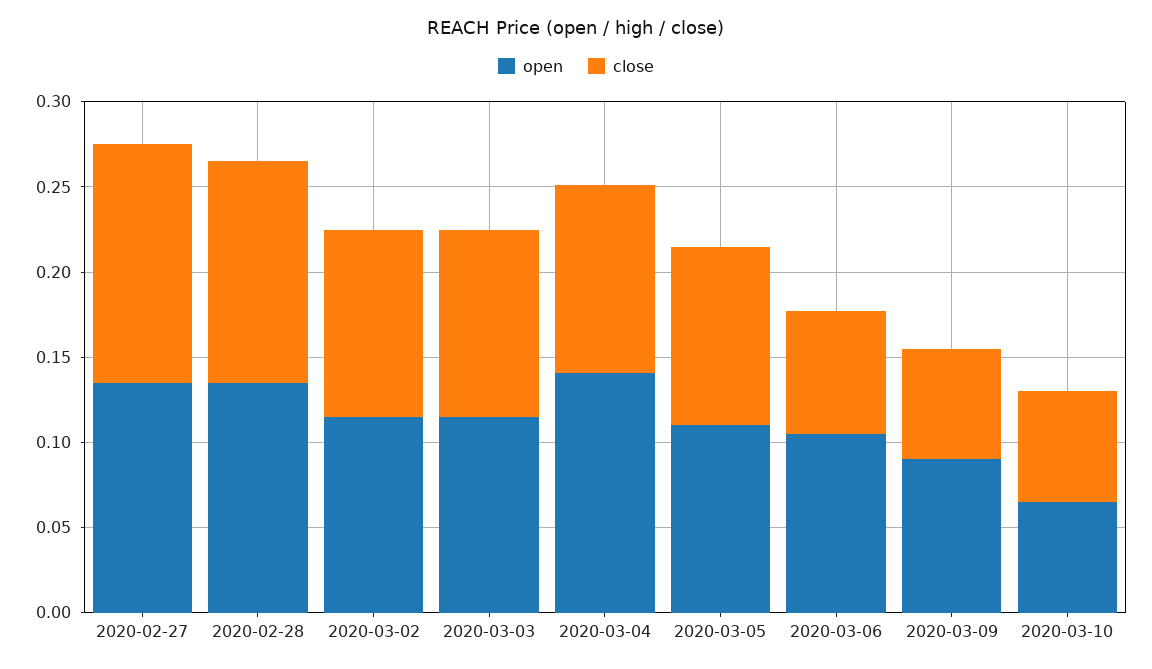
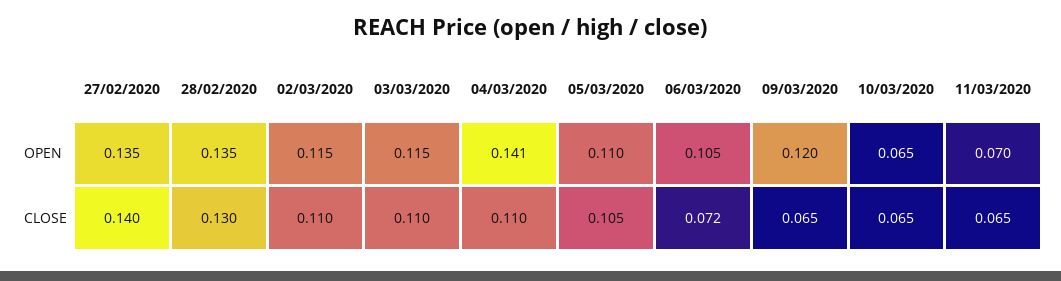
open, 2020-03-09: 0.09 -> 0.12
open, 11/03/2020: none -> 0.07
close, 11/03/2020: none -> 0.065

